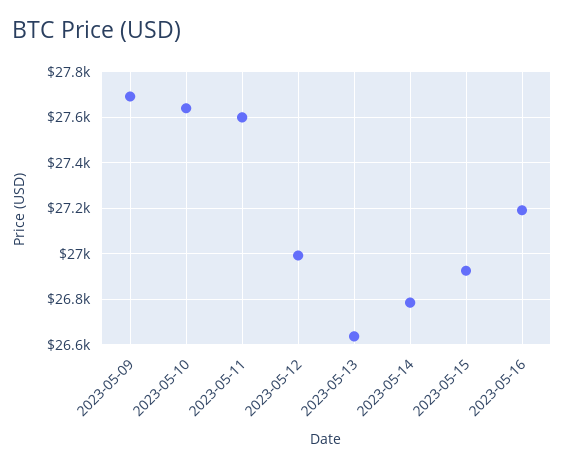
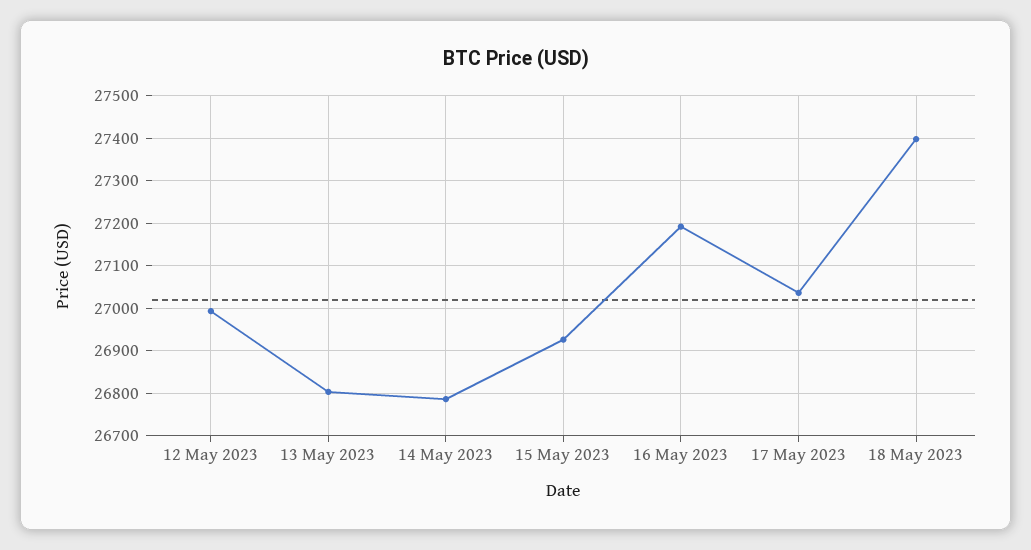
2023-05-09: 27700 -> none
2023-05-10: 27650 -> none
2023-05-11: 27600 -> none
2023-05-13: 26650 -> 26800
17 May 2023: none -> 27040
18 May 2023: none -> 27400

